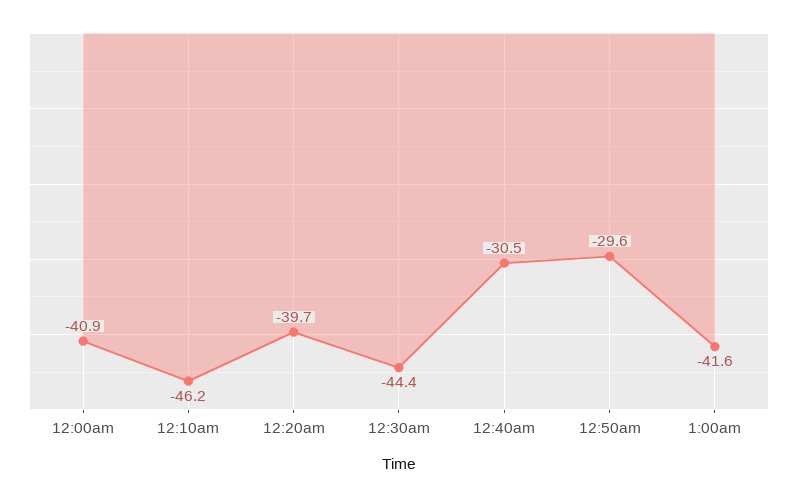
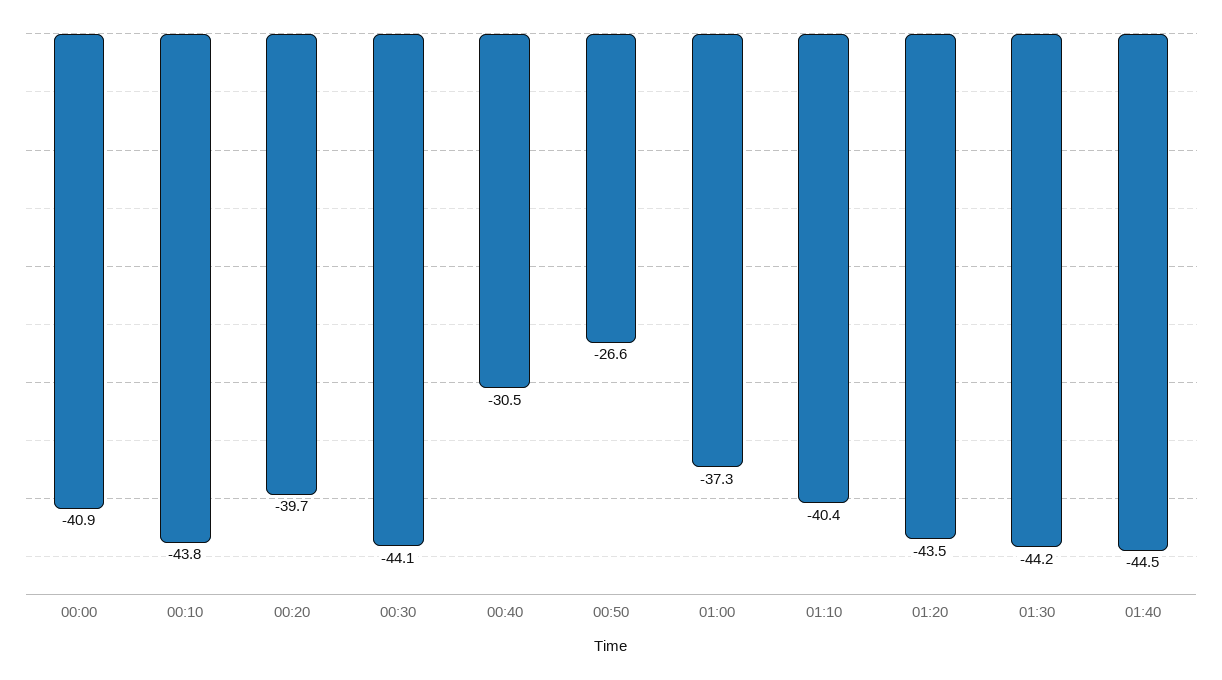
12:10am: -46.2 -> -43.8
12:30am: -44.4 -> -44.1
12:50am: -29.6 -> -26.6
1:00am: -41.6 -> -37.3
01:10: none -> -40.4
01:20: none -> -43.5
01:30: none -> -44.2
01:40: none -> -44.5

